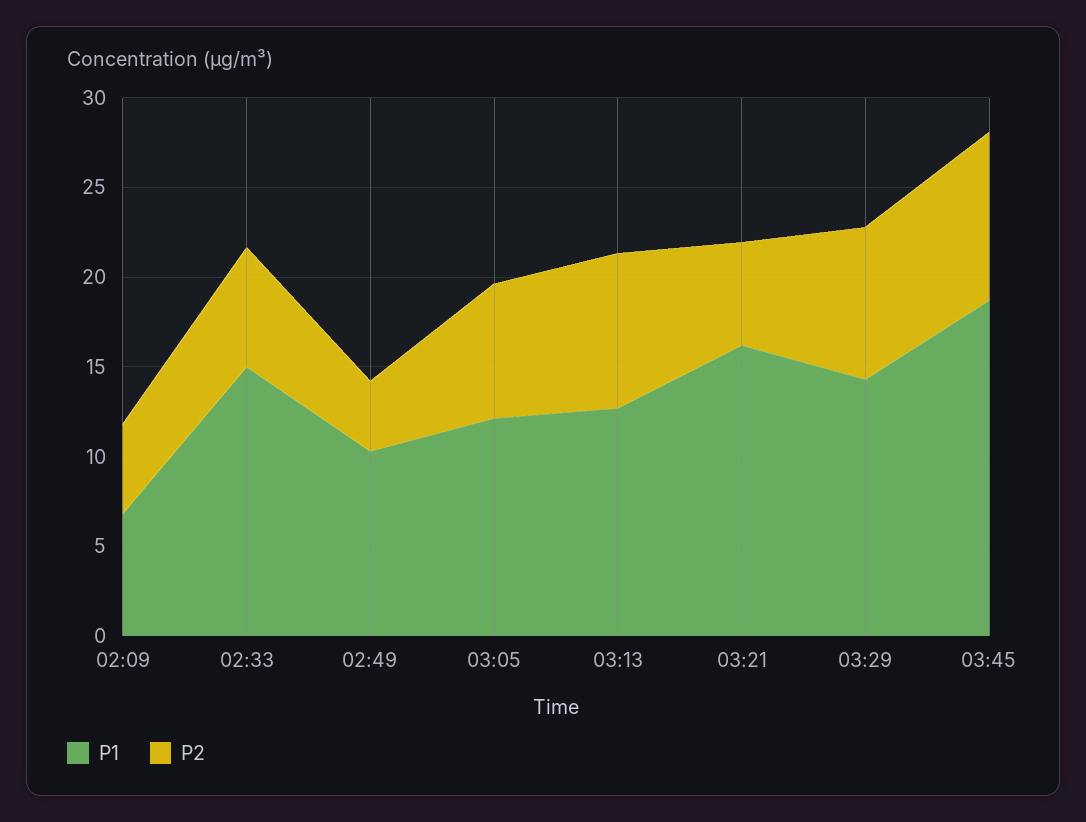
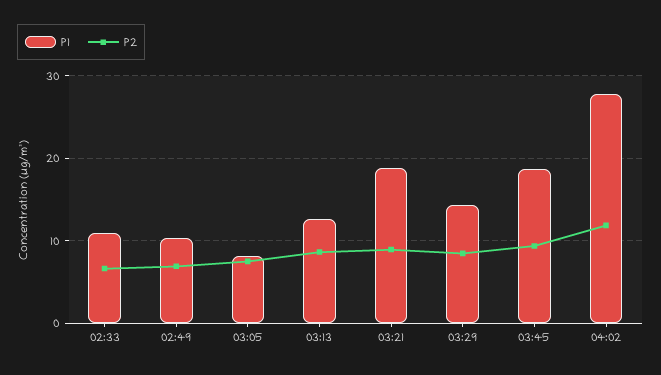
P1, 02:09: 7 -> none
P2, 02:09: 5 -> none
P1, 02:33: 15 -> 11
P2, 02:49: 4 -> 7
P1, 03:05: 12 -> 8
P1, 03:21: 16 -> 19
P2, 03:21: 6 -> 9
P1, 04:02: none -> 28
P2, 04:02: none -> 12

